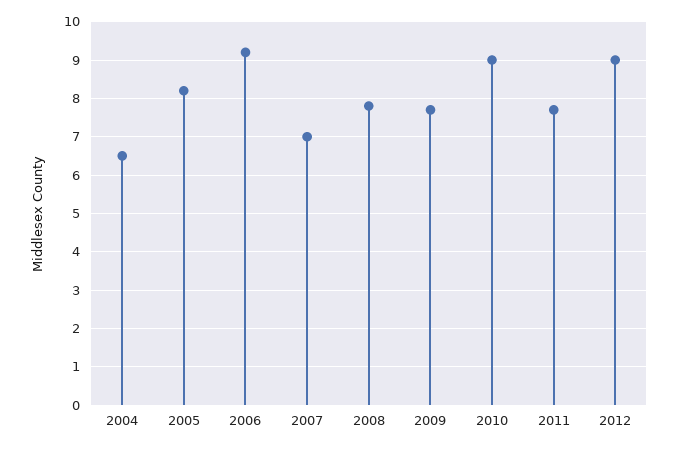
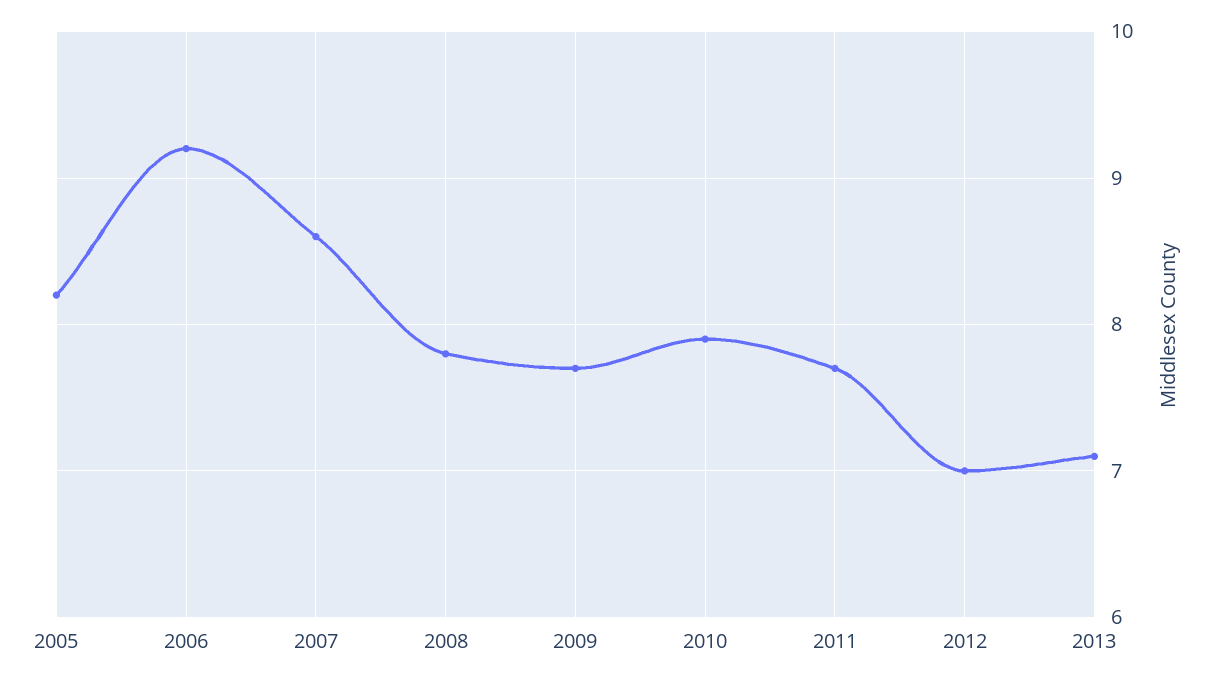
2004: 6.5 -> none
2007: 7 -> 8.6
2010: 9 -> 7.9
2012: 9 -> 7
2013: none -> 7.1

